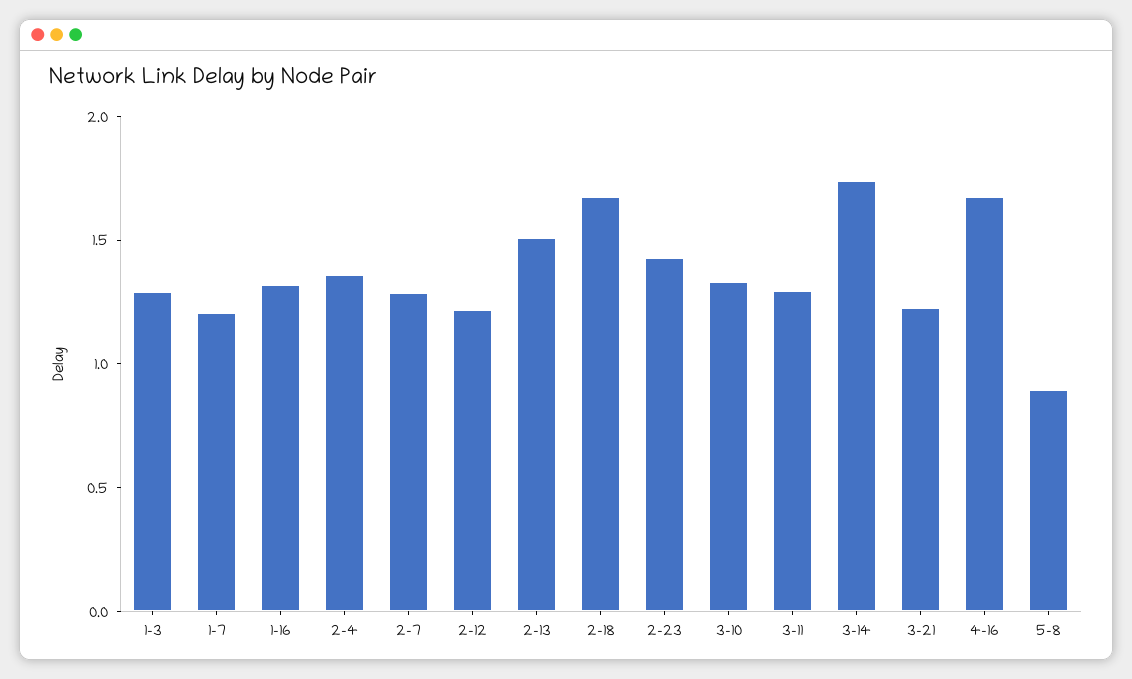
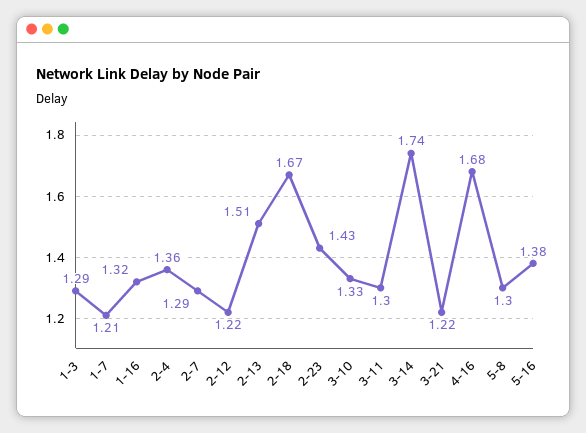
5-8: 0.9 -> 1.3
5-16: none -> 1.38

